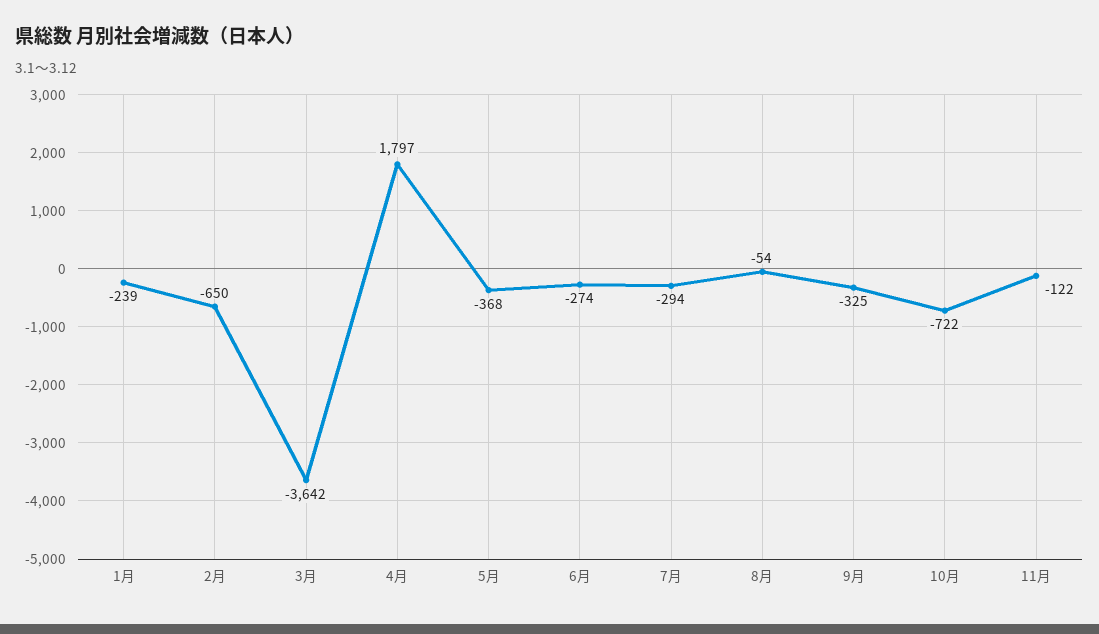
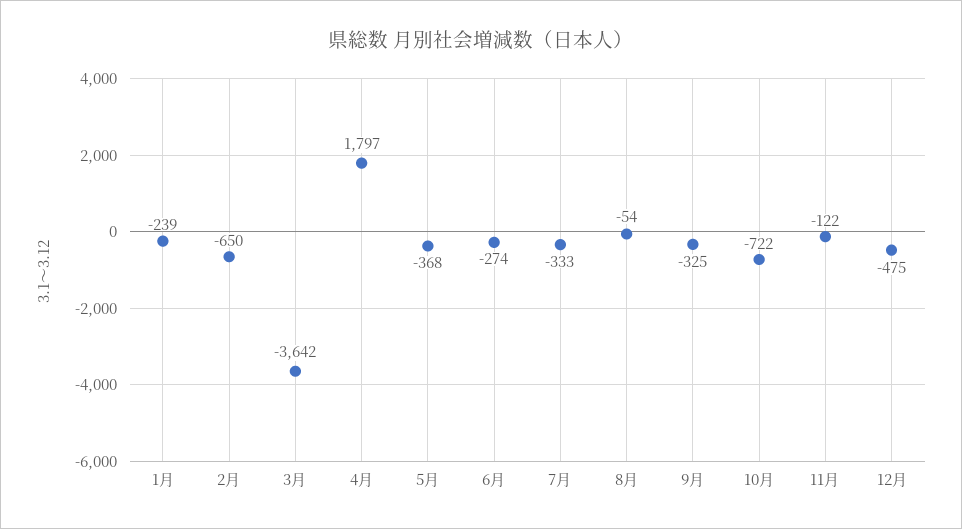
7月: -294 -> -333
12月: none -> -475

